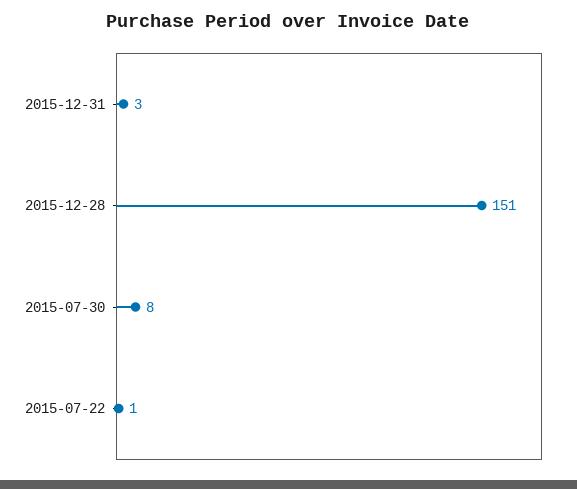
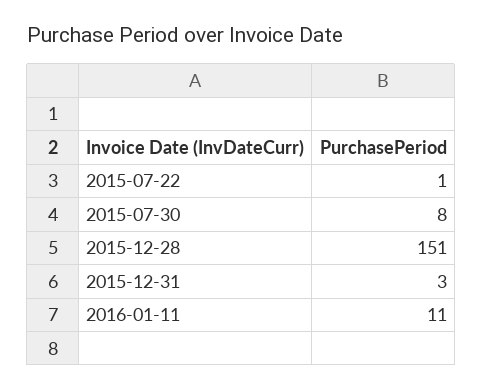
2016-01-11: none -> 11

